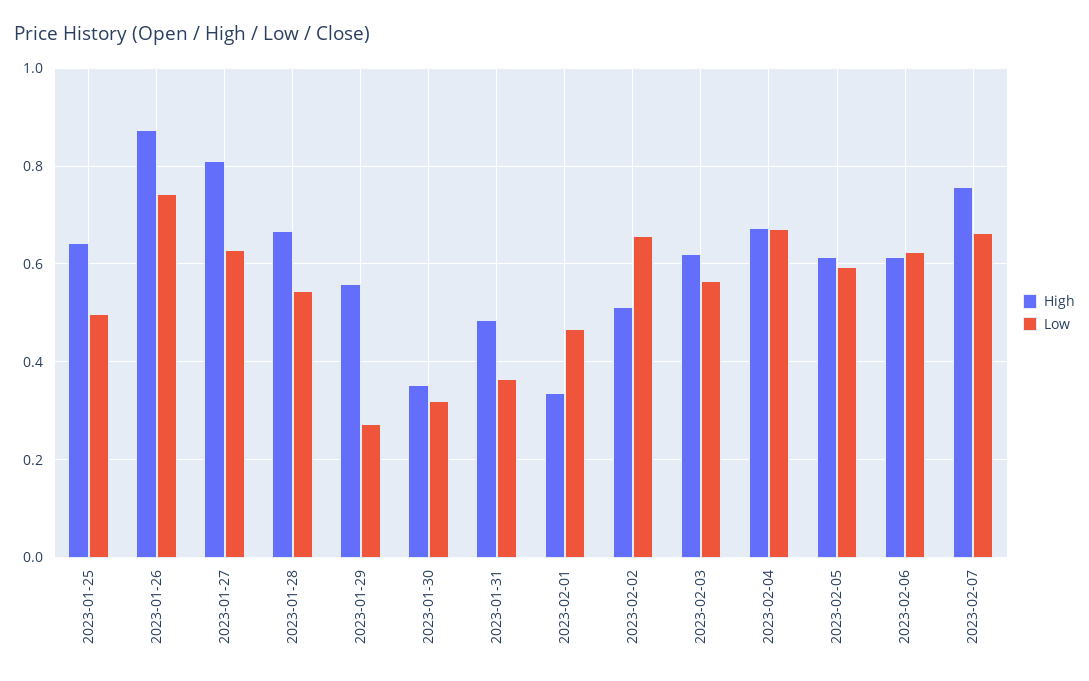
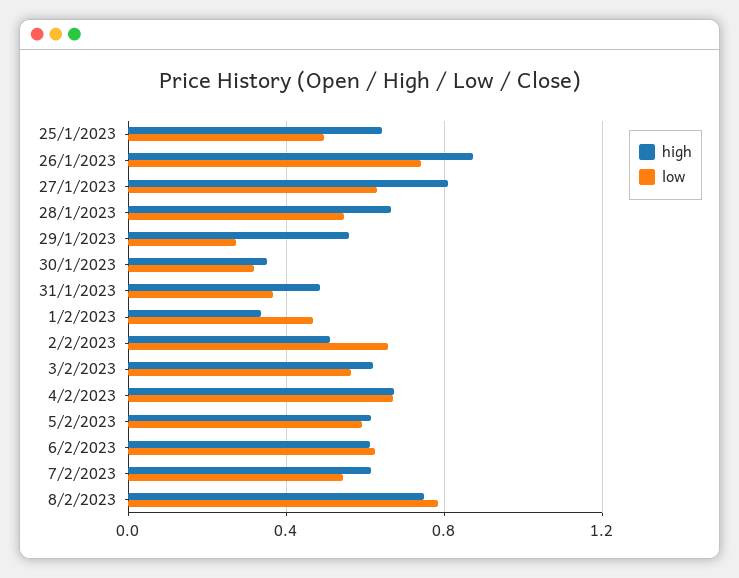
High, 2023-02-07: 0.76 -> 0.6
Low, 2023-02-07: 0.66 -> 0.55
High, 8/2/2023: none -> 0.75
Low, 8/2/2023: none -> 0.8

